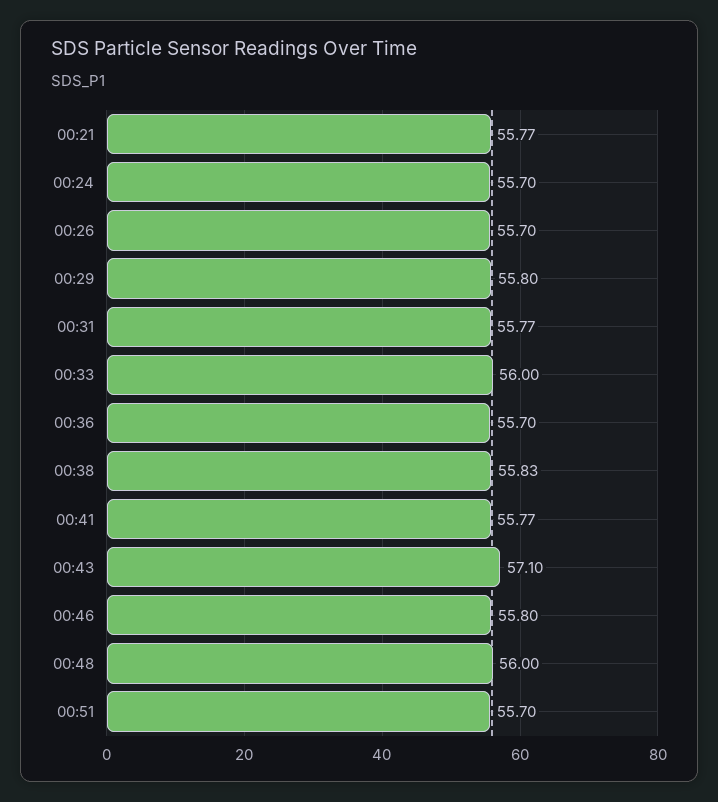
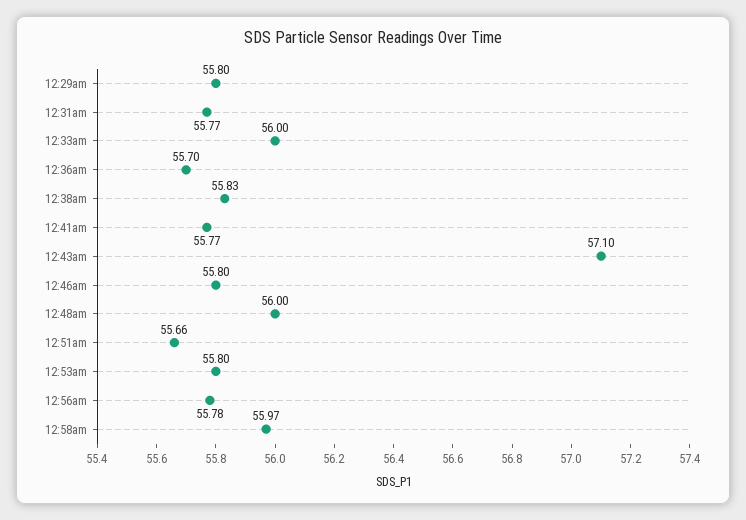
00:21: 55.77 -> none
00:24: 55.7 -> none
00:26: 55.7 -> none
00:51: 55.7 -> 55.66
12:53am: none -> 55.8
12:56am: none -> 55.78
12:58am: none -> 55.97

